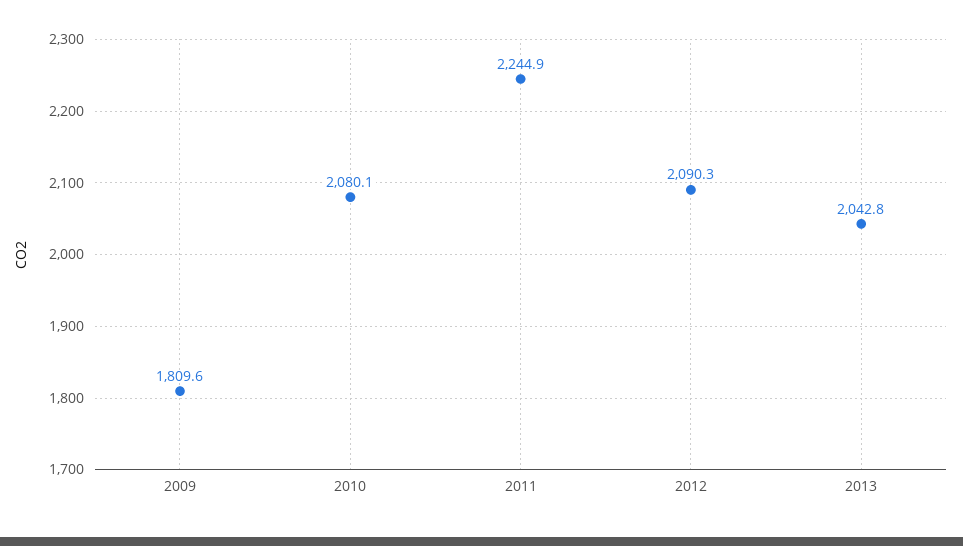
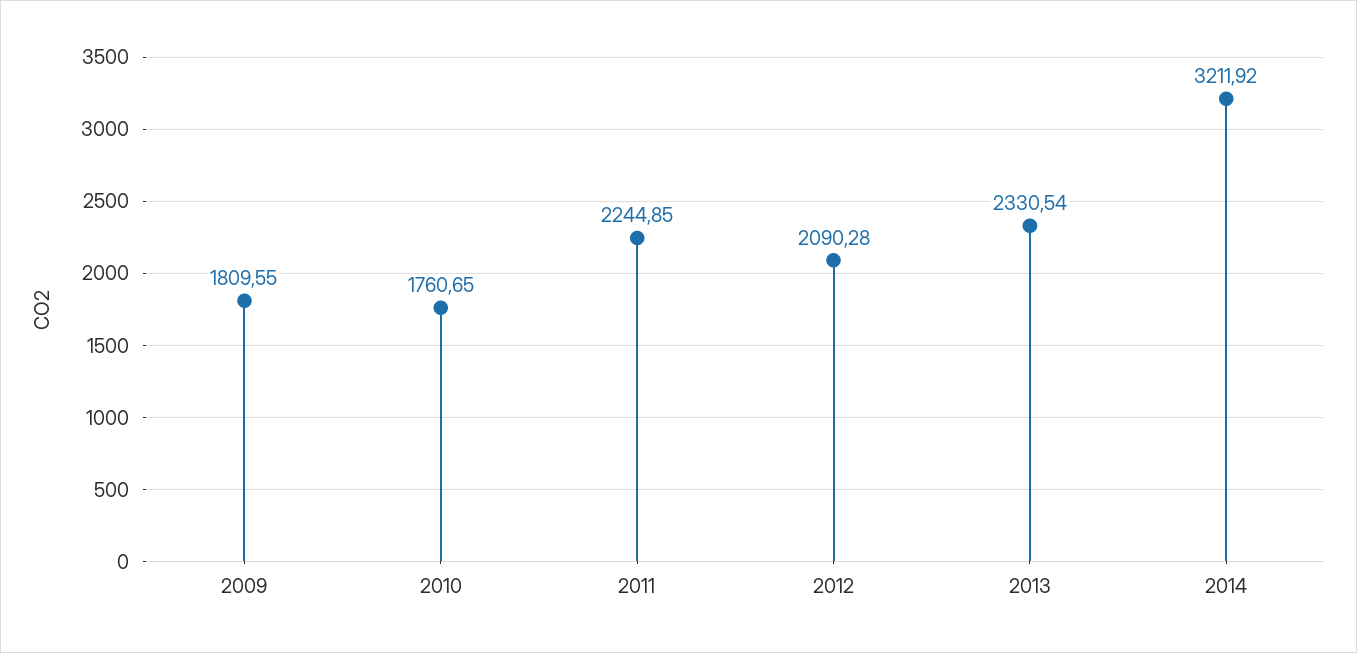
2010: 2080.1 -> 1760.65
2013: 2042.8 -> 2330.54
2014: none -> 3211.92

